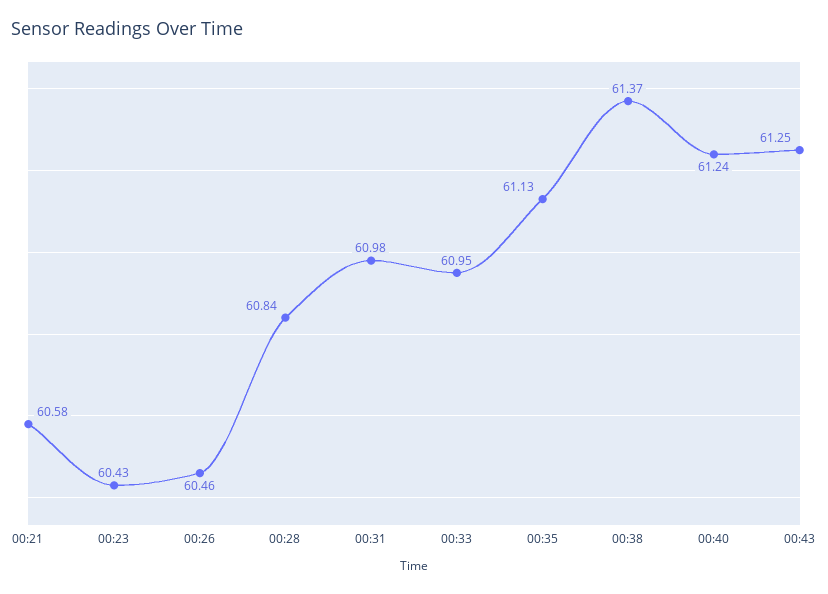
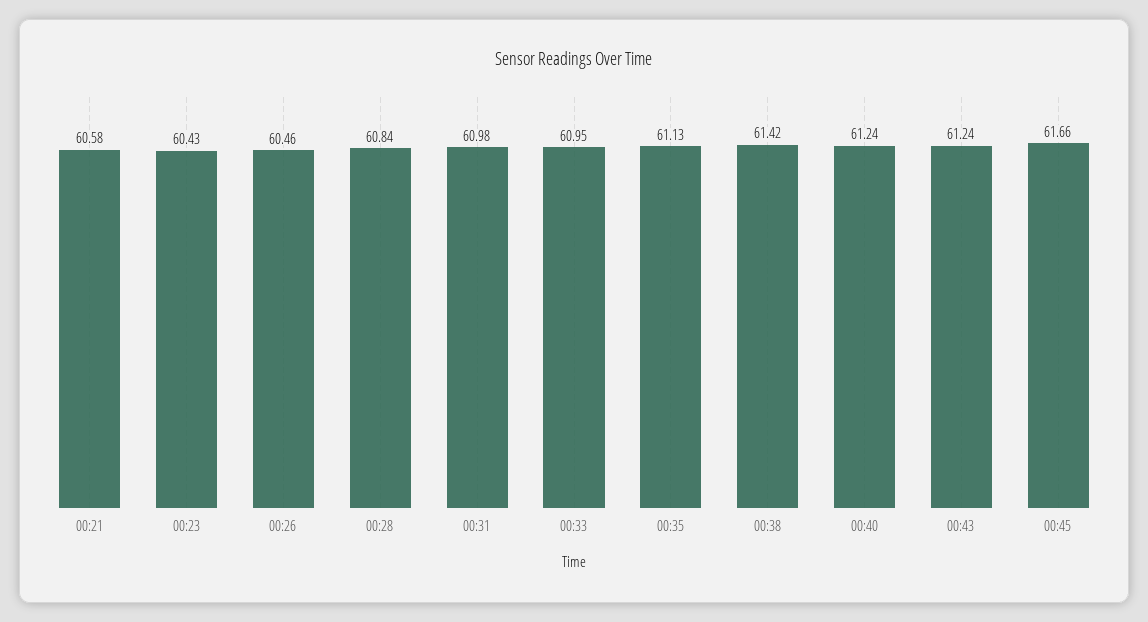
00:38: 61.37 -> 61.42
00:43: 61.25 -> 61.24
00:45: none -> 61.66

